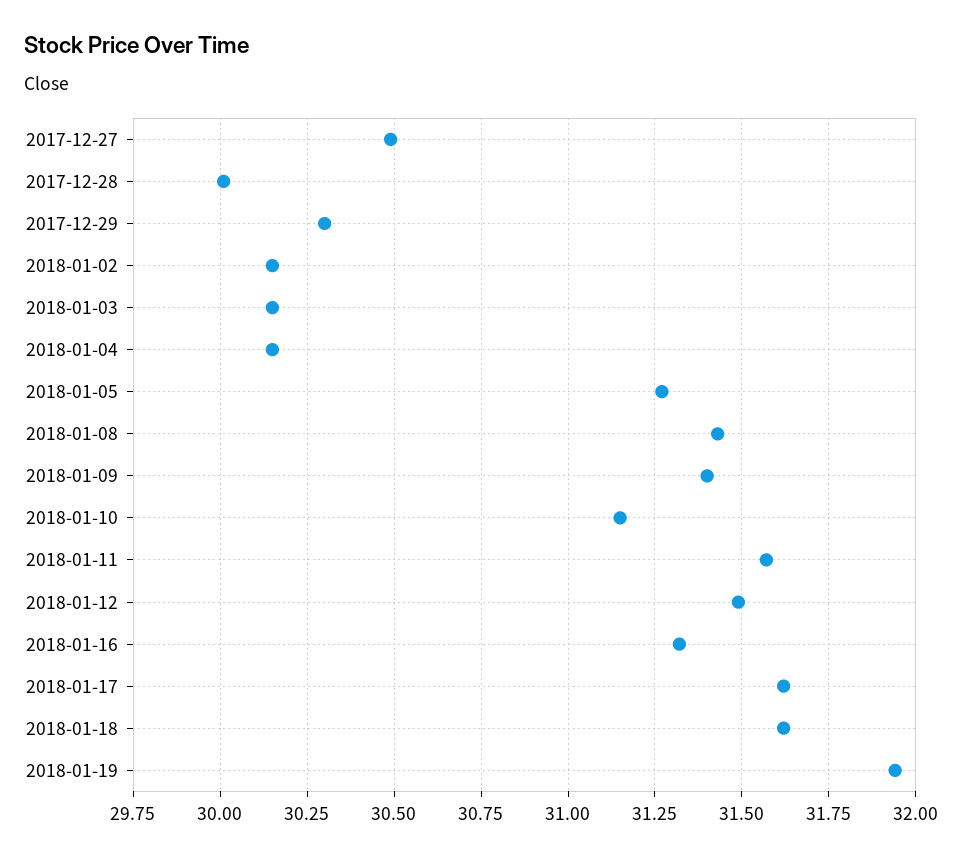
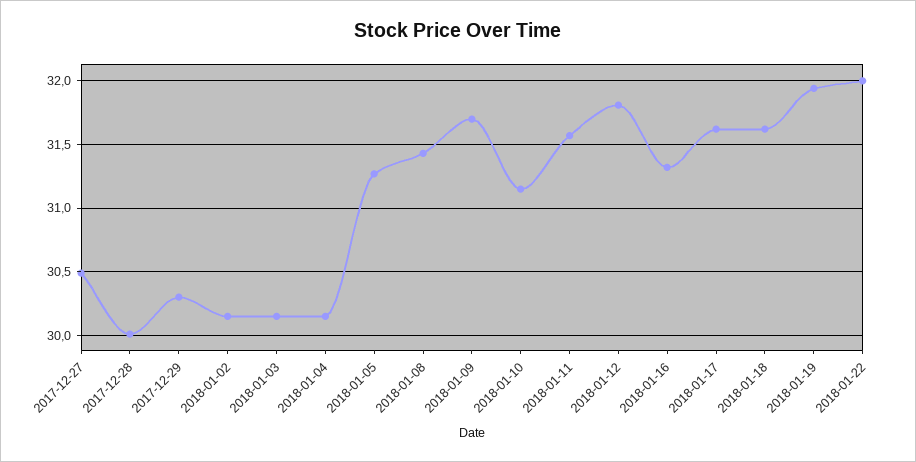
2018-01-09: 31.4 -> 31.7
2018-01-12: 31.5 -> 31.8
2018-01-22: none -> 32

